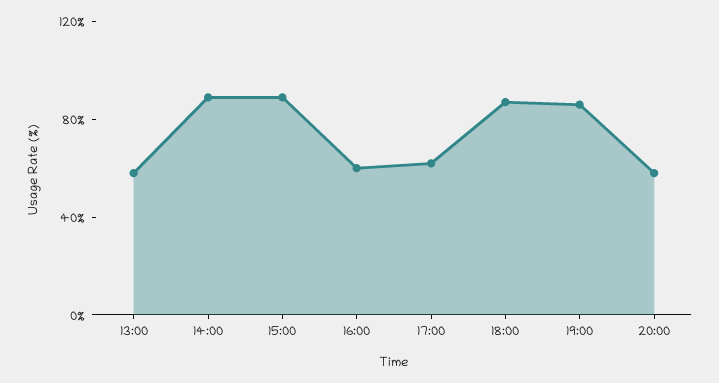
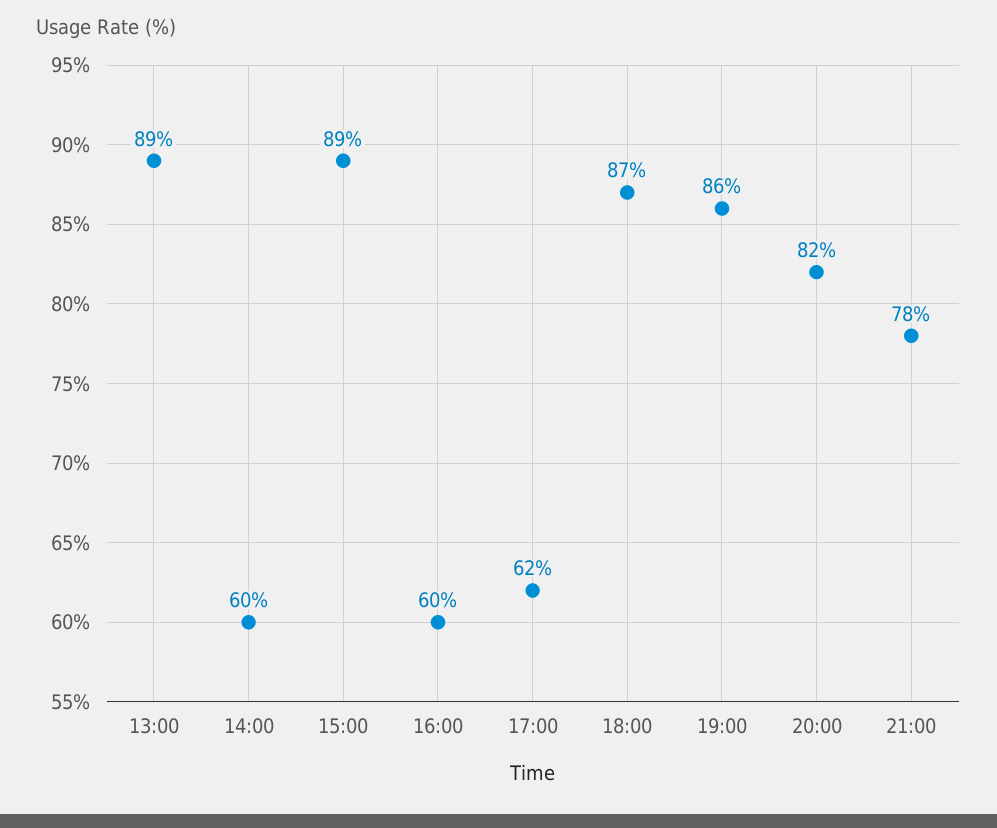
13:00: 60 -> 89
14:00: 90 -> 60
20:00: 60 -> 82
21:00: none -> 78

